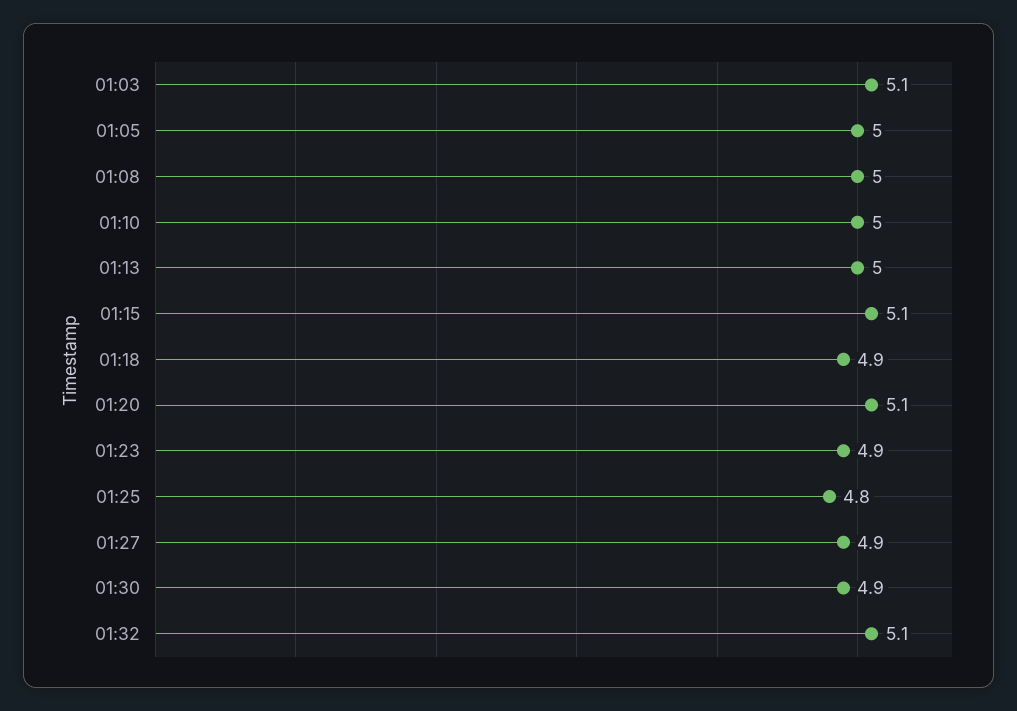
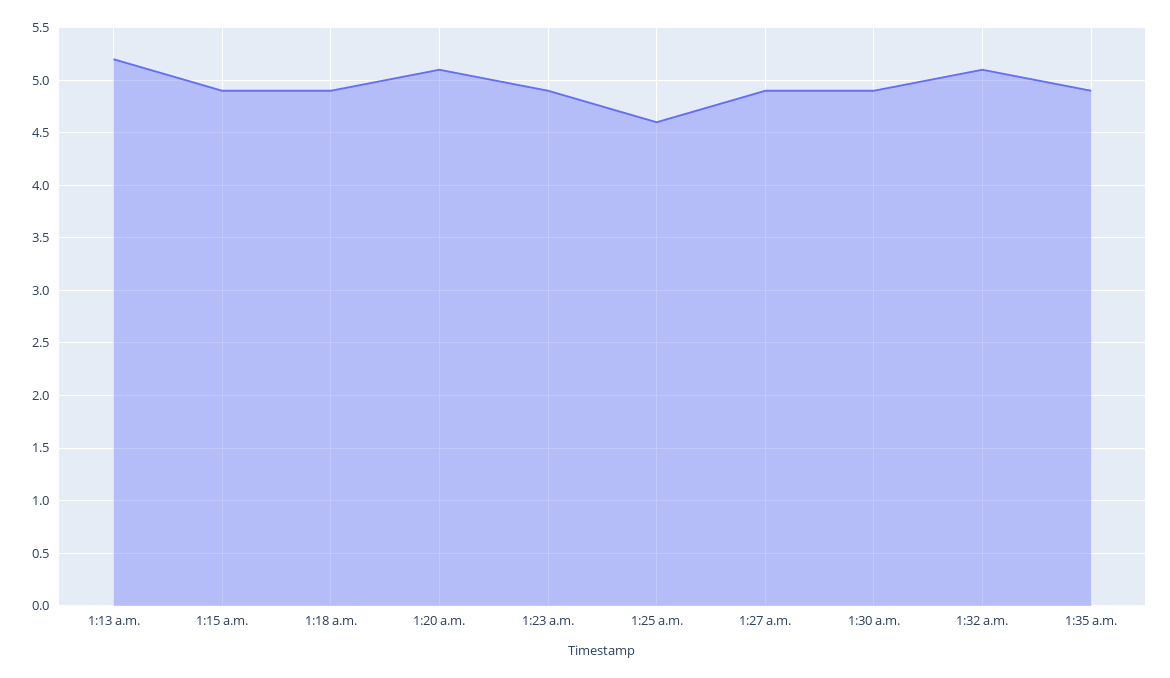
01:03: 5.1 -> none
01:05: 5 -> none
01:08: 5 -> none
01:10: 5 -> none
01:13: 5 -> 5.2
01:15: 5.1 -> 4.9
01:25: 4.8 -> 4.6
1:35 a.m.: none -> 4.9

